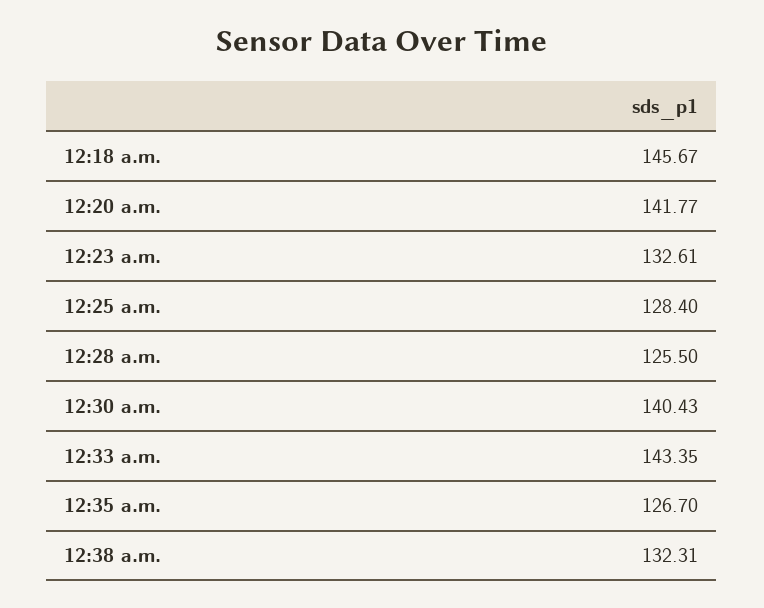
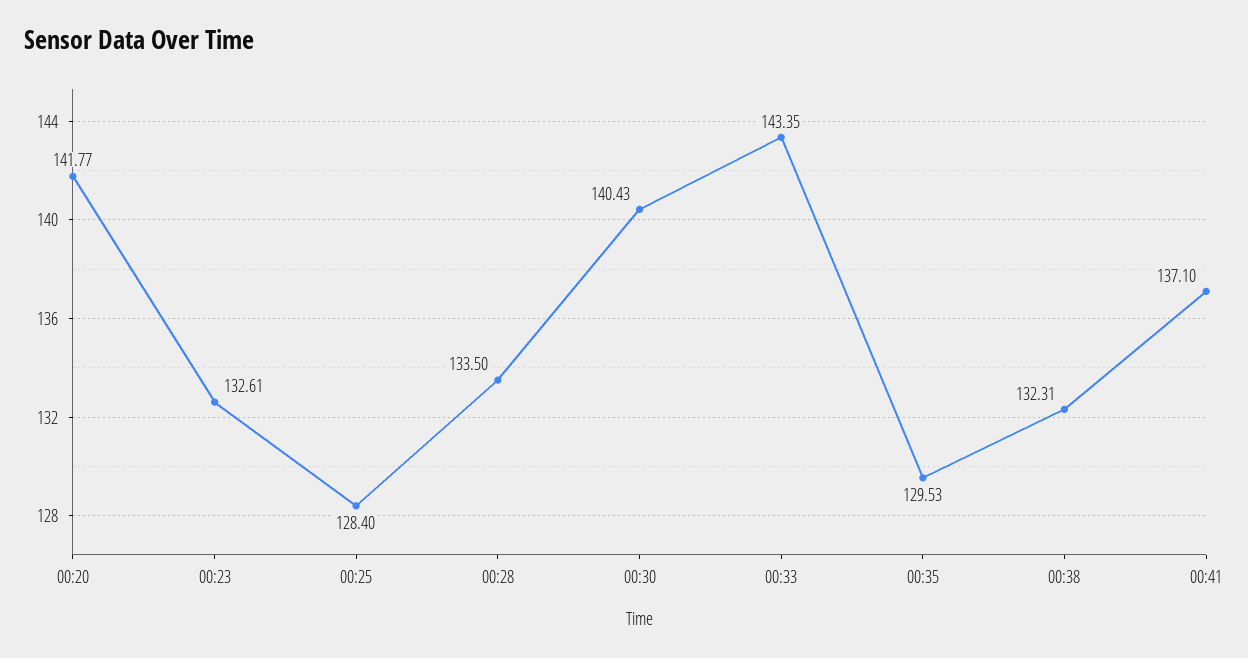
12:18 a.m.: 145.67 -> none
12:28 a.m.: 125.5 -> 133.5
12:35 a.m.: 126.7 -> 129.53
00:41: none -> 137.1

